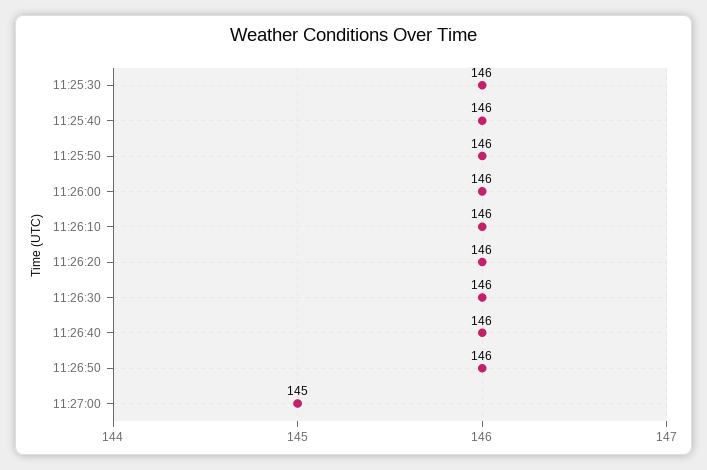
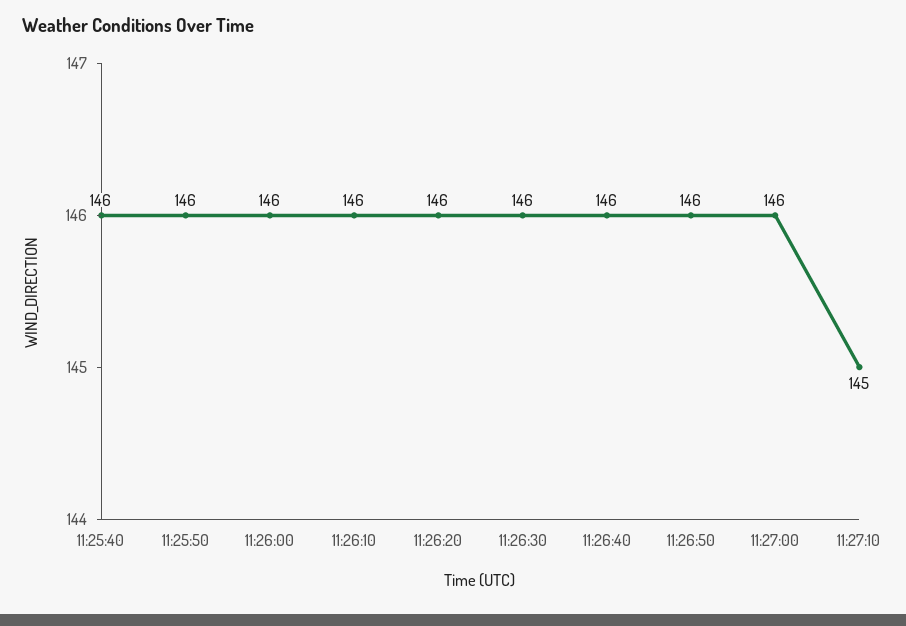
11:25:30: 146 -> none
11:27:00: 145 -> 146
11:27:10: none -> 145

